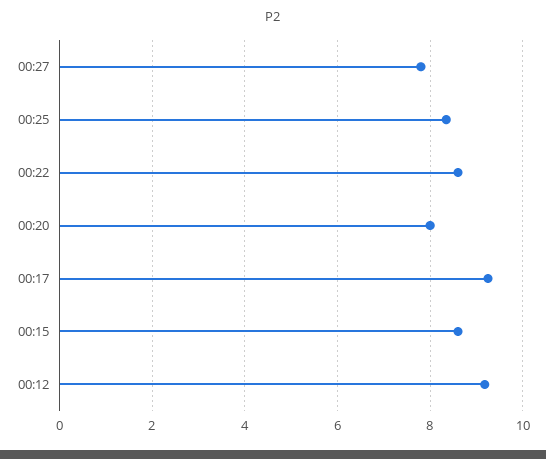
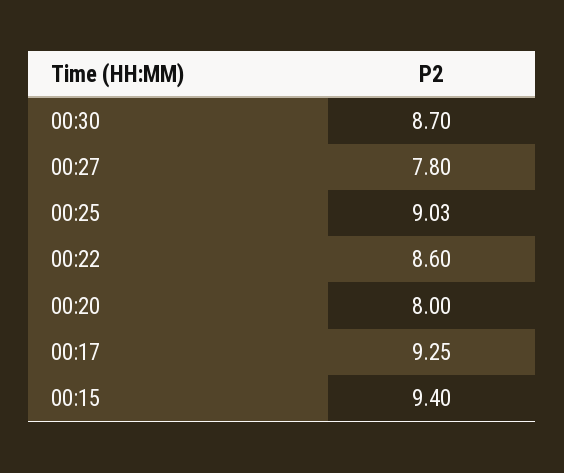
00:25: 8.4 -> 9.03
00:15: 8.6 -> 9.4
00:12: 9.2 -> none
00:30: none -> 8.7

